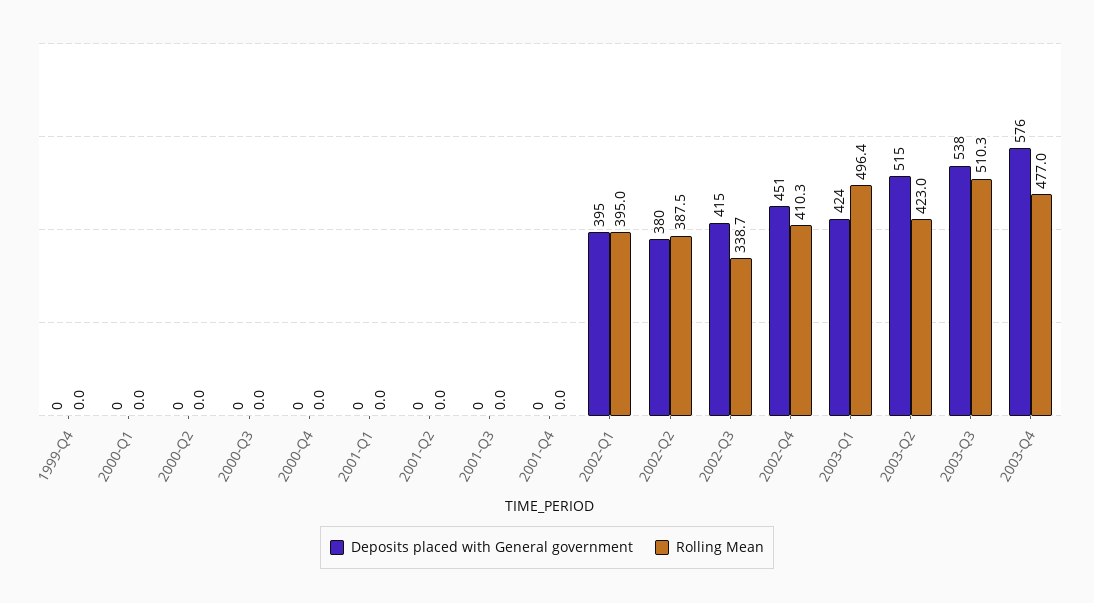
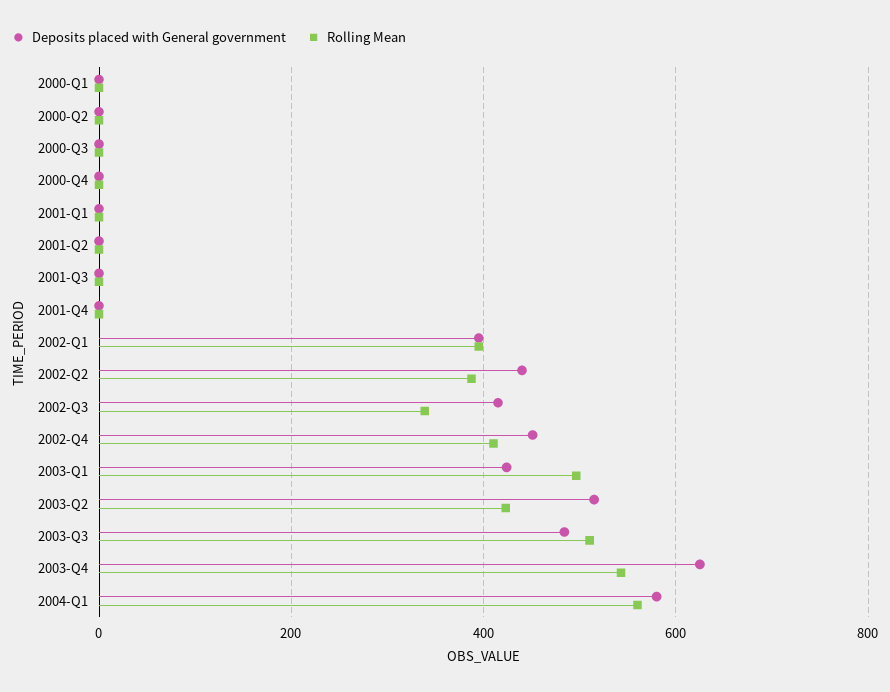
Deposits placed with General government, 1999-Q4: 0 -> none
Rolling Mean, 1999-Q4: 0 -> none
Deposits placed with General government, 2002-Q2: 380 -> 440
Deposits placed with General government, 2003-Q3: 538 -> 480
Deposits placed with General government, 2003-Q4: 576 -> 620
Rolling Mean, 2003-Q4: 477 -> 540
Deposits placed with General government, 2004-Q1: none -> 580
Rolling Mean, 2004-Q1: none -> 560

